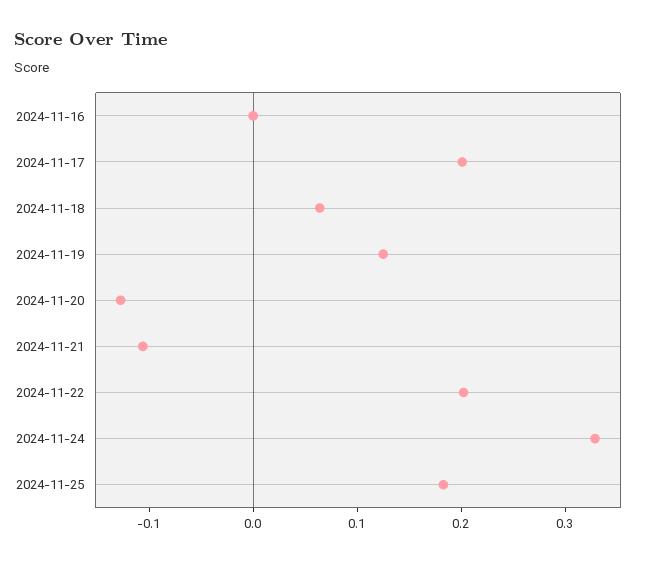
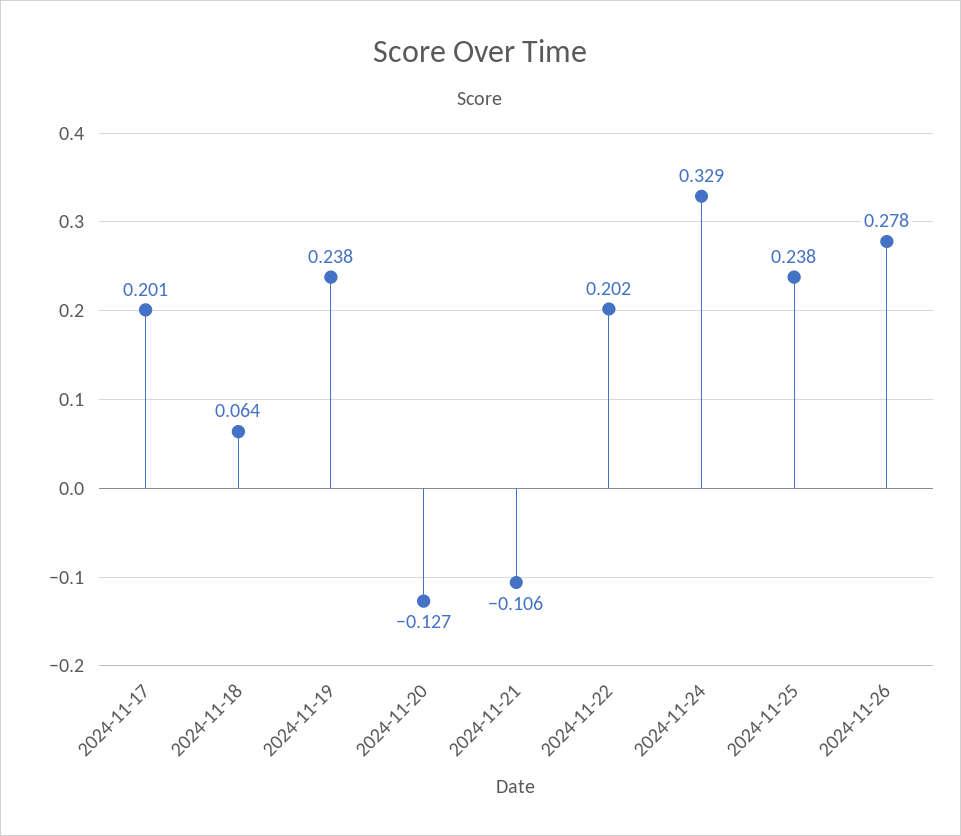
2024-11-16: 0 -> none
2024-11-19: 0.12 -> 0.238
2024-11-25: 0.18 -> 0.238
2024-11-26: none -> 0.278

